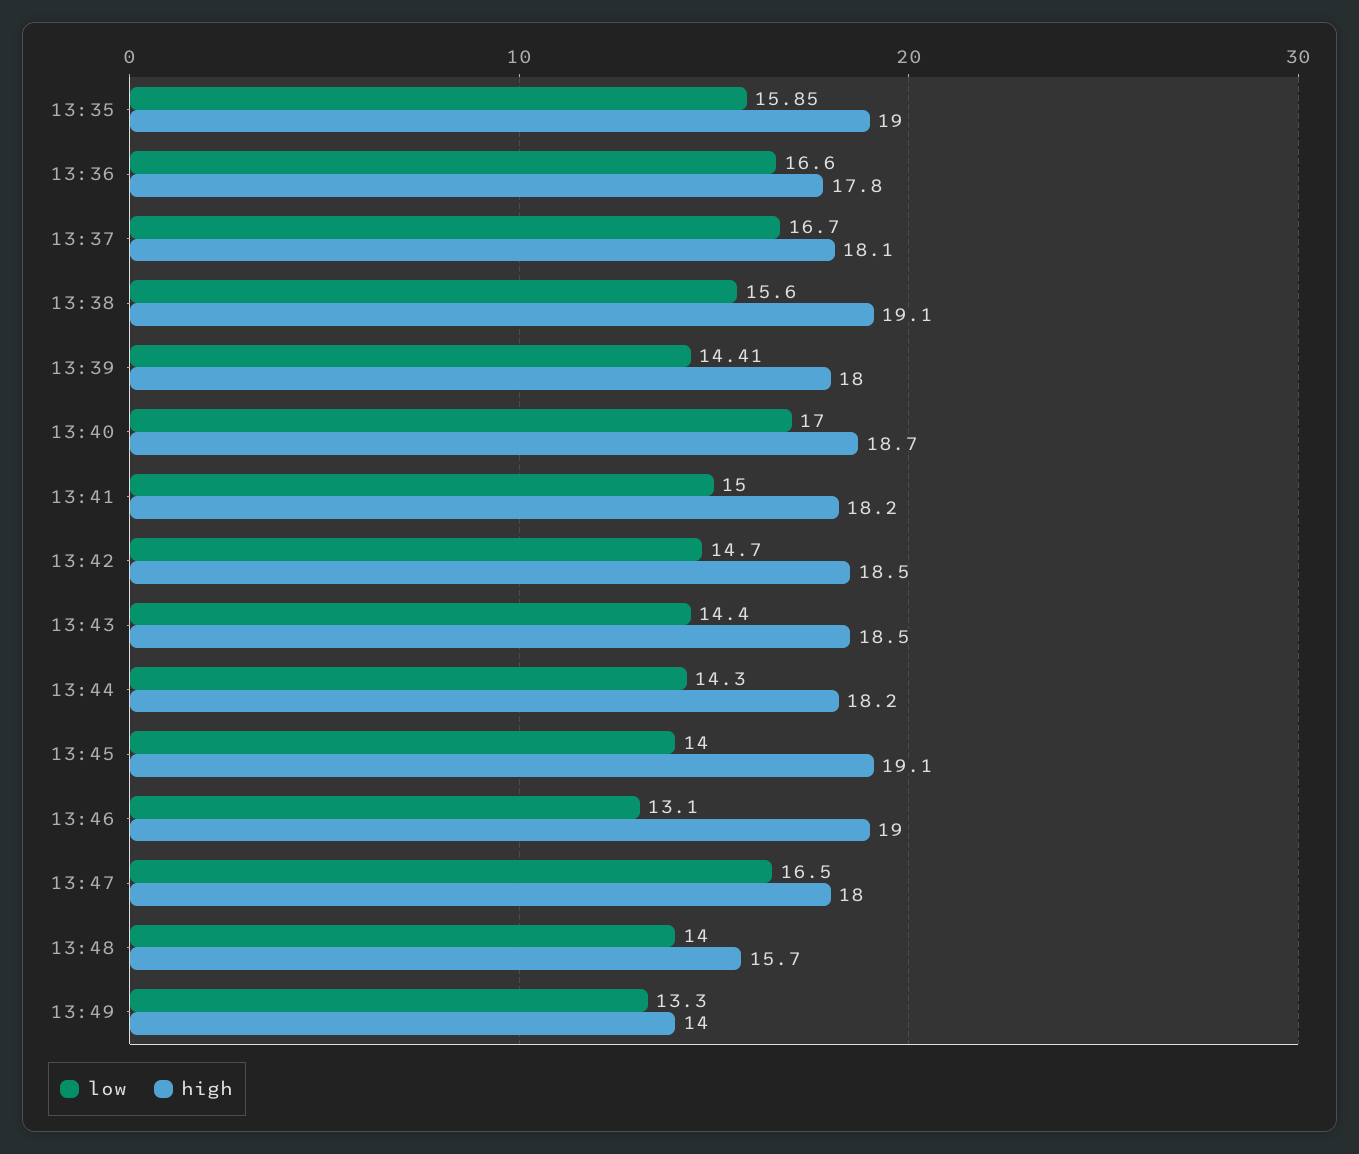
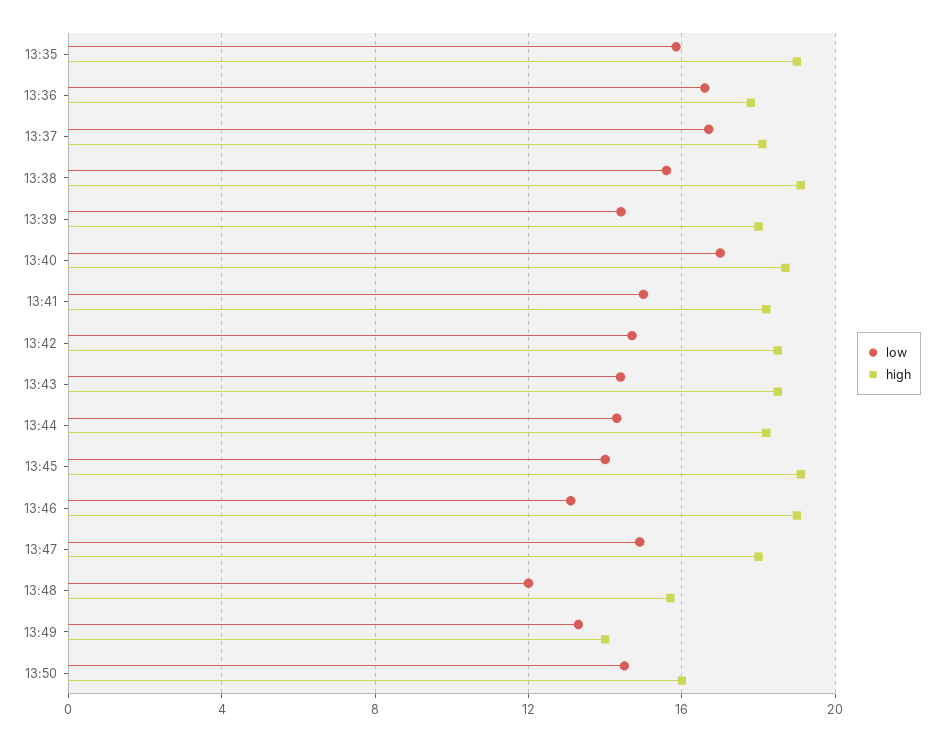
low, 13:47: 16.5 -> 15
low, 13:48: 14 -> 12
low, 13:50: none -> 14.5
high, 13:50: none -> 16

